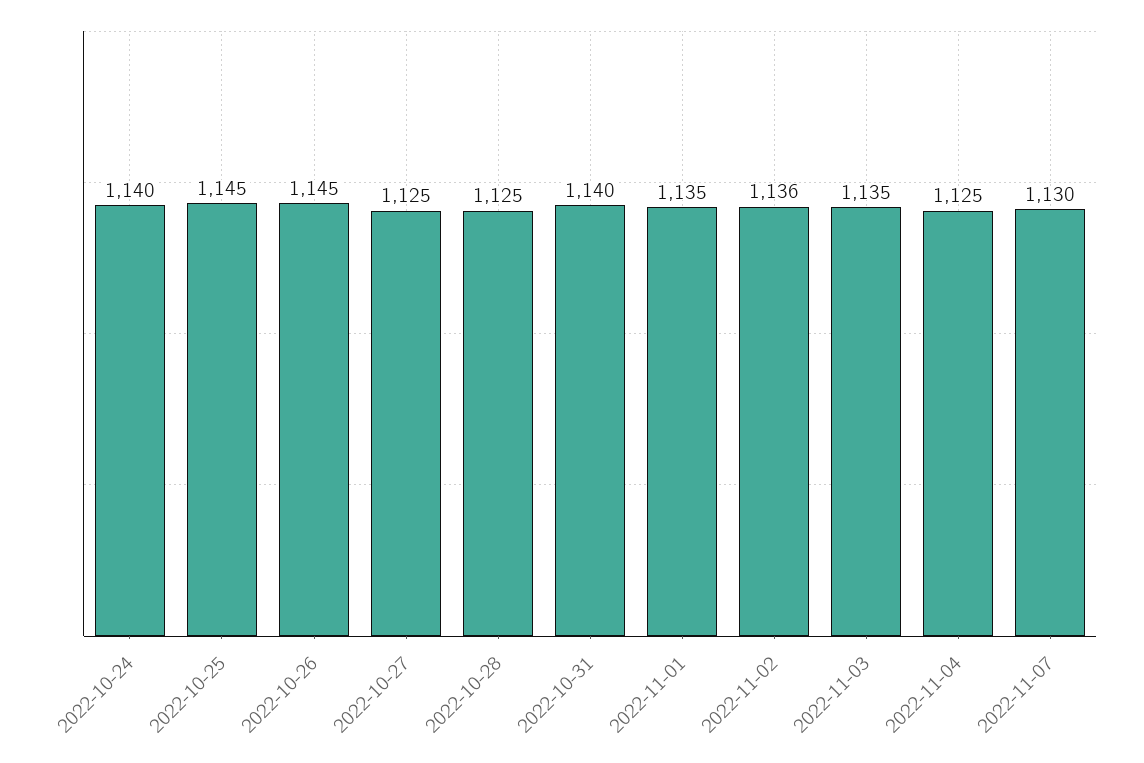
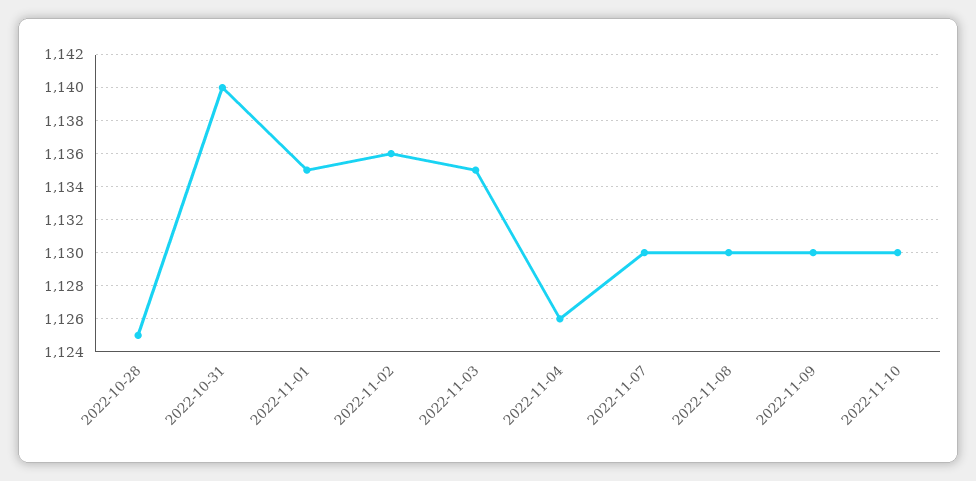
2022-10-24: 1140 -> none
2022-10-25: 1145 -> none
2022-10-26: 1145 -> none
2022-10-27: 1125 -> none
2022-11-04: 1125 -> 1126
2022-11-08: none -> 1130
2022-11-09: none -> 1130
2022-11-10: none -> 1130

